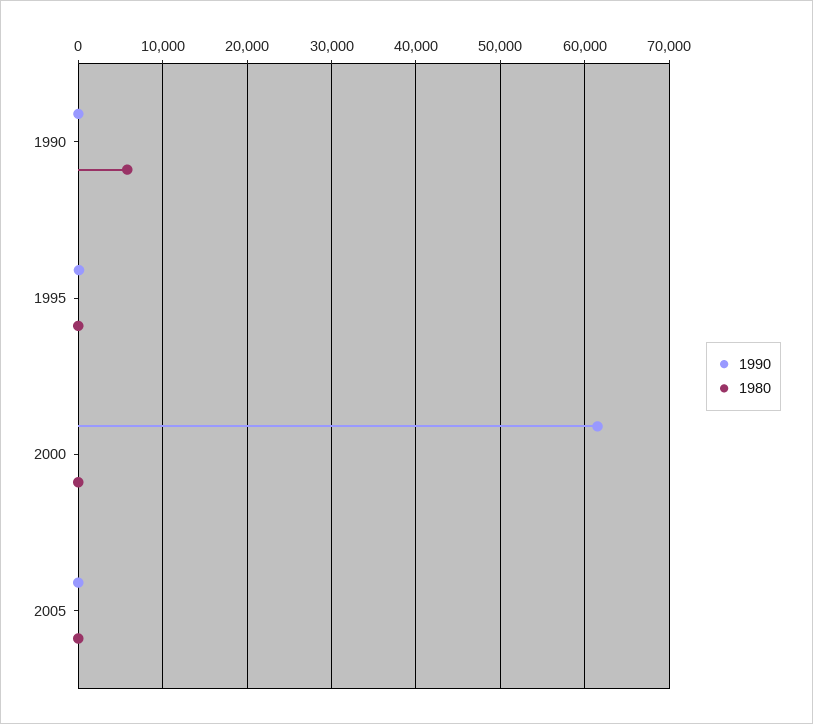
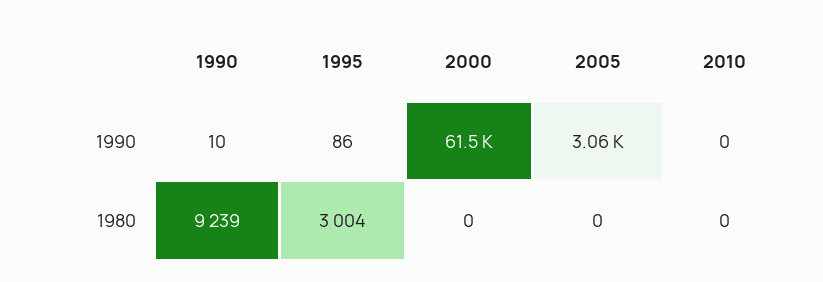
1980, 1990: 6000 -> 9239
1980, 1995: 0 -> 3004
1990, 2005: 0 -> 3060
1990, 2010: none -> 0
1980, 2010: none -> 0

